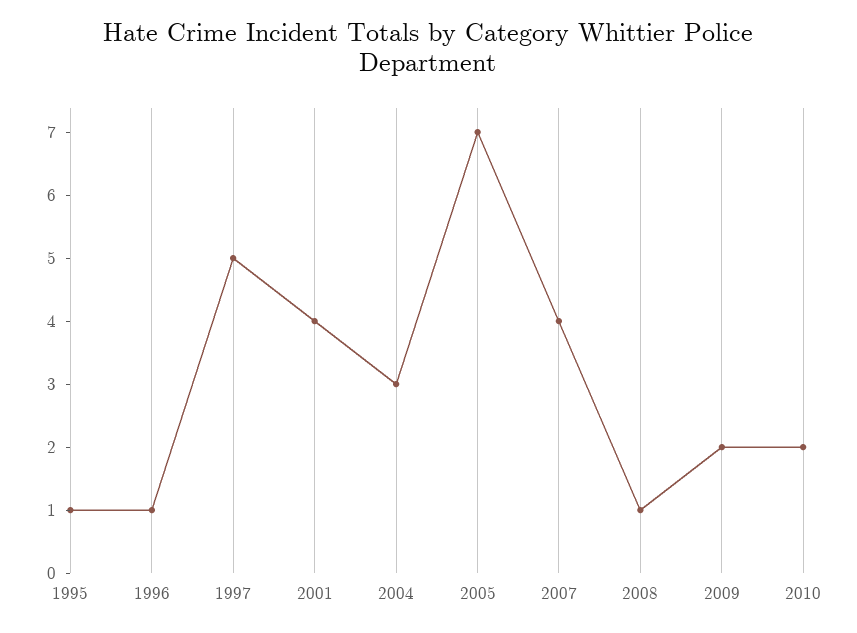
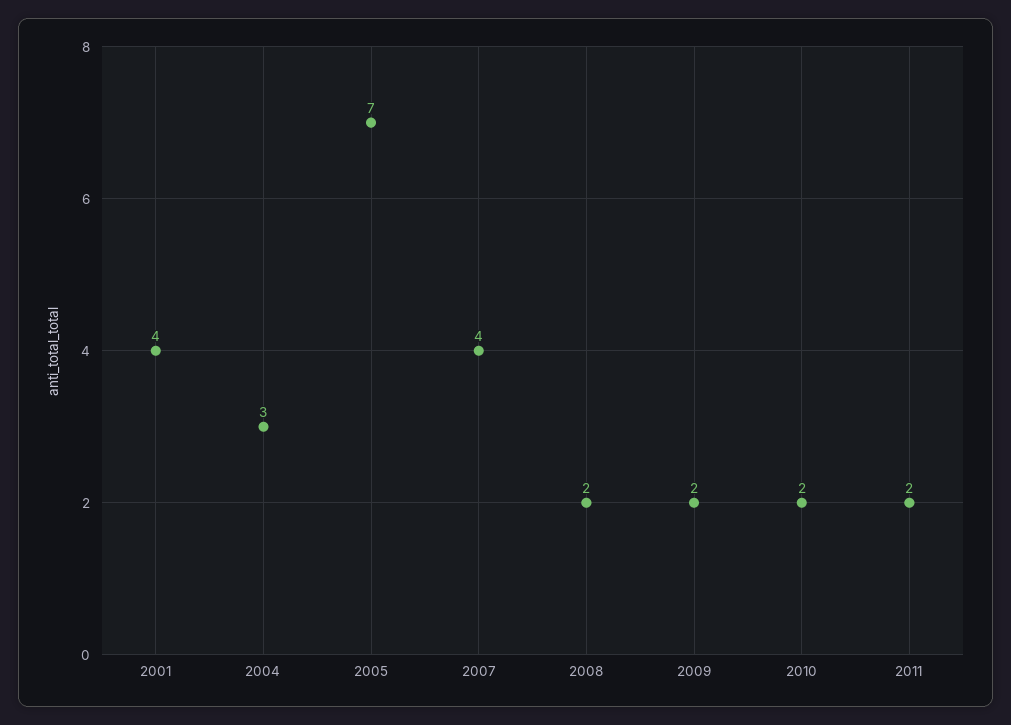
1995: 1 -> none
1996: 1 -> none
1997: 5 -> none
2008: 1 -> 2
2011: none -> 2

